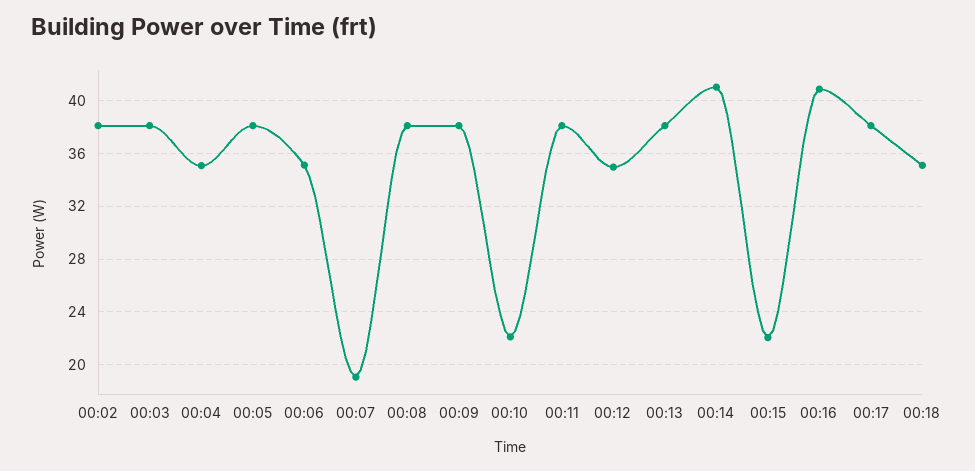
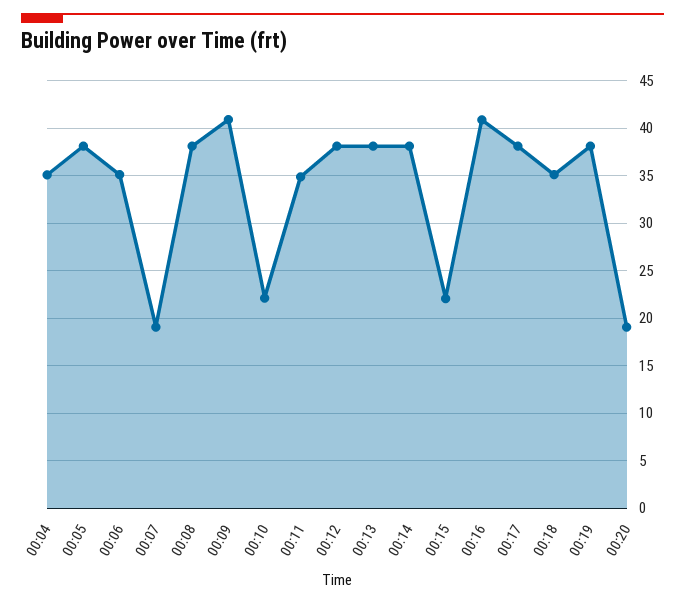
00:02: 38 -> none
00:03: 38 -> none
00:09: 38 -> 41
00:11: 38 -> 35
00:12: 35 -> 38
00:14: 41 -> 38
00:19: none -> 38
00:20: none -> 19

